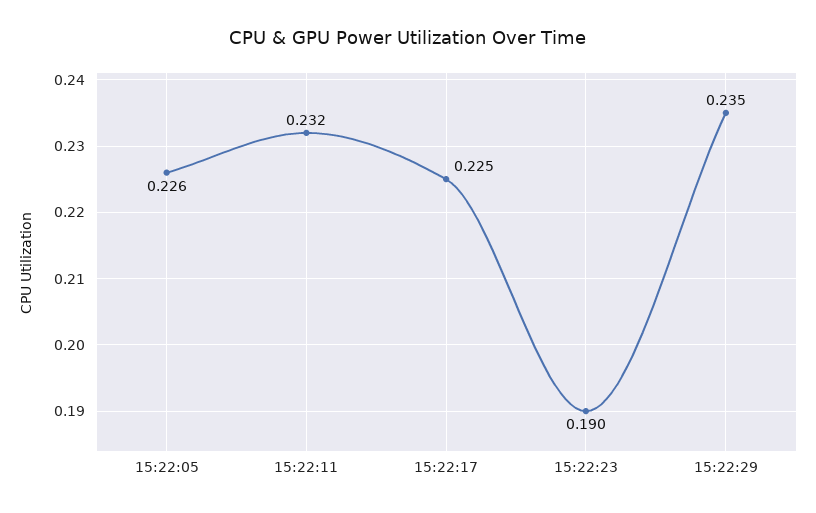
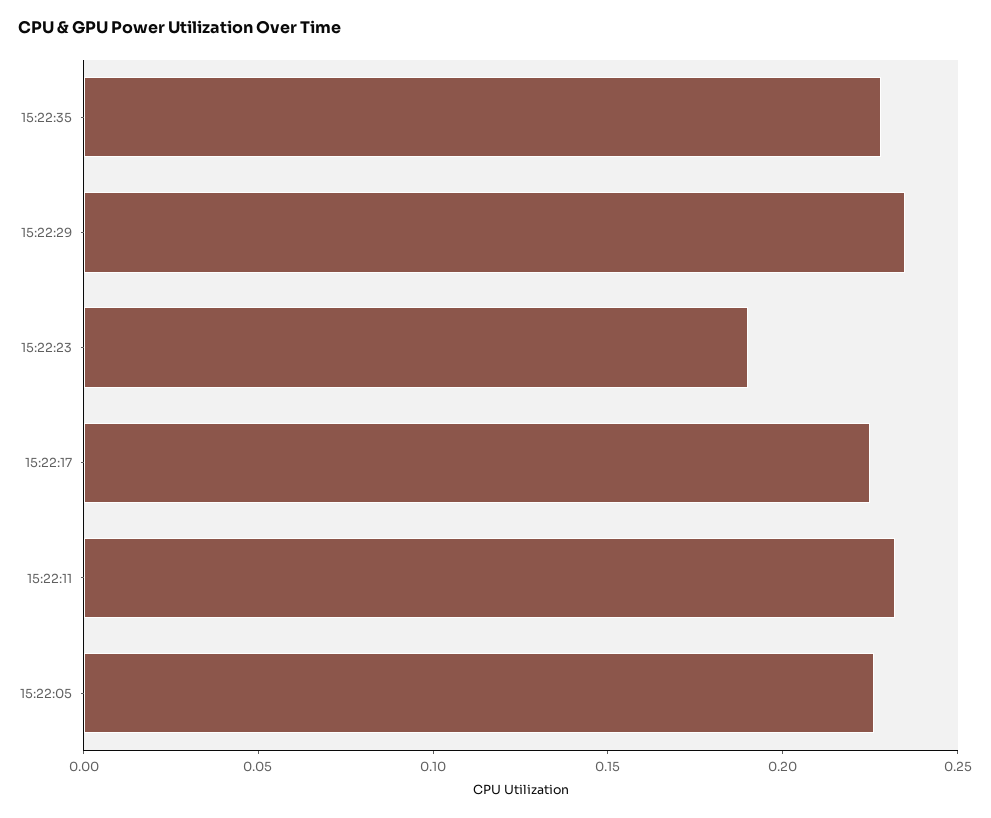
15:22:35: none -> 0.23

